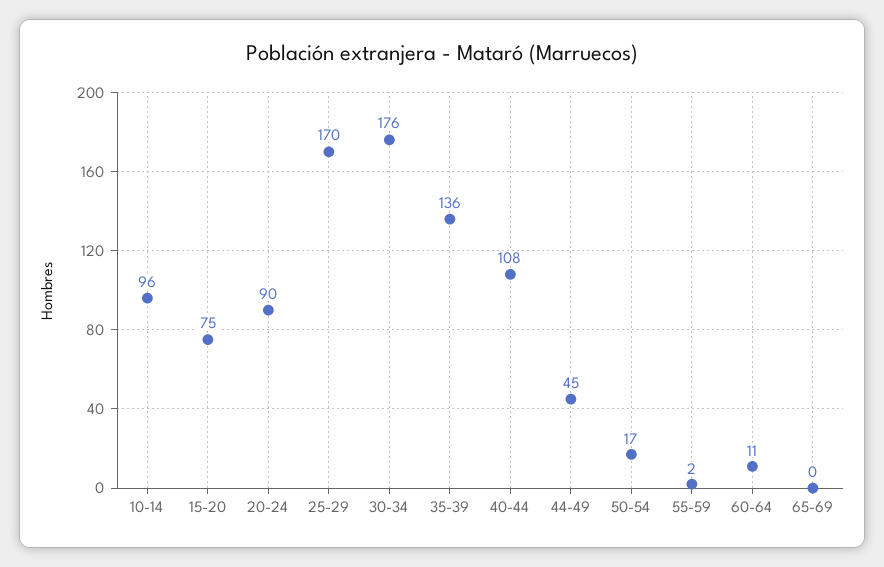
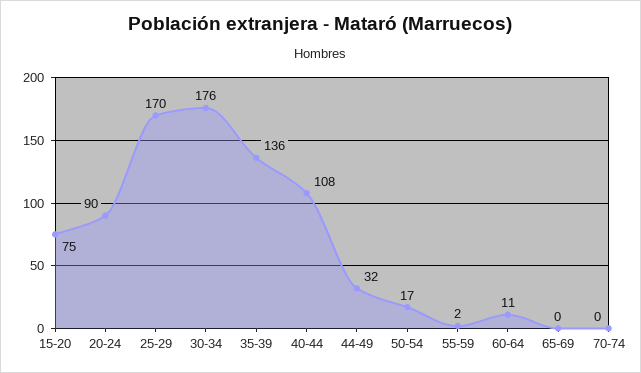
10-14: 96 -> none
44-49: 45 -> 32
70-74: none -> 0

